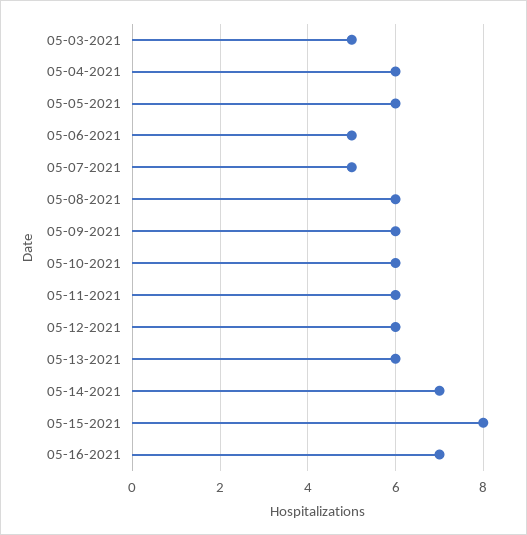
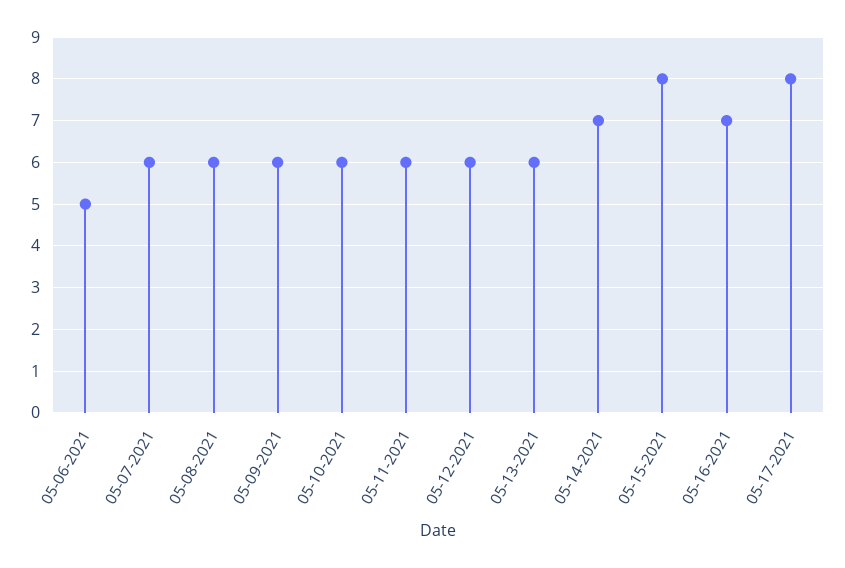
05-03-2021: 5 -> none
05-04-2021: 6 -> none
05-05-2021: 6 -> none
05-07-2021: 5 -> 6
05-17-2021: none -> 8

